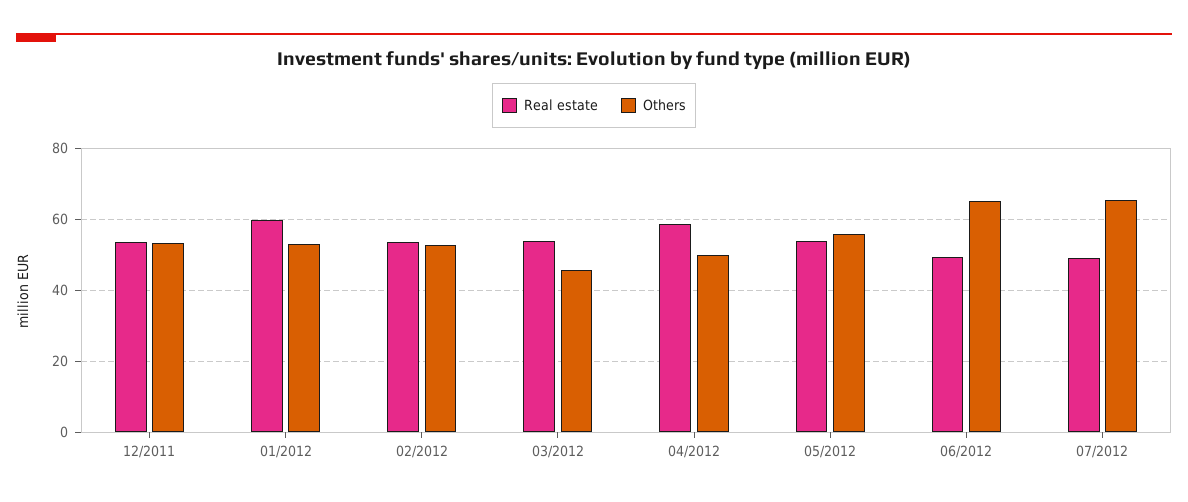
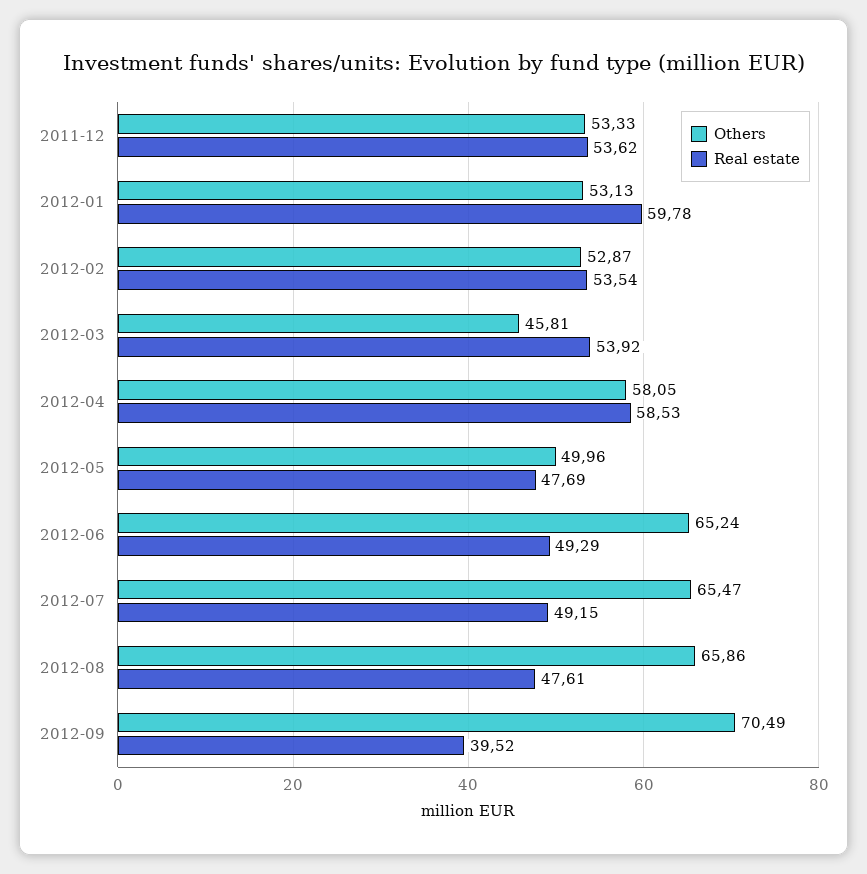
Others, 04/2012: 50 -> 58.05
Real estate, 05/2012: 54 -> 47.69
Others, 05/2012: 56 -> 49.96
Others, 2012-08: none -> 65.86
Real estate, 2012-08: none -> 47.61
Others, 2012-09: none -> 70.49
Real estate, 2012-09: none -> 39.52

